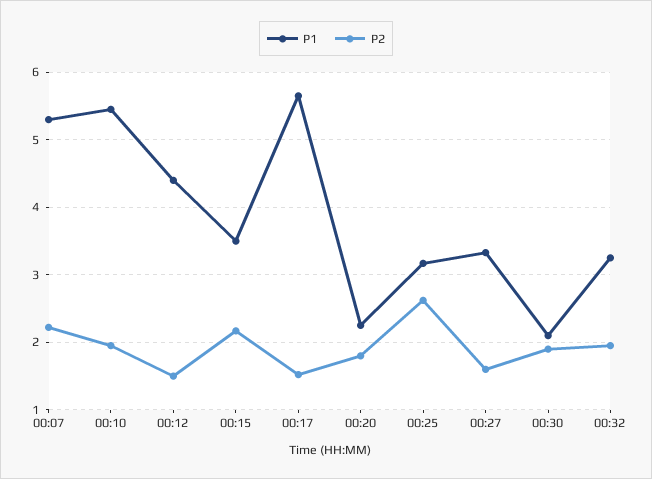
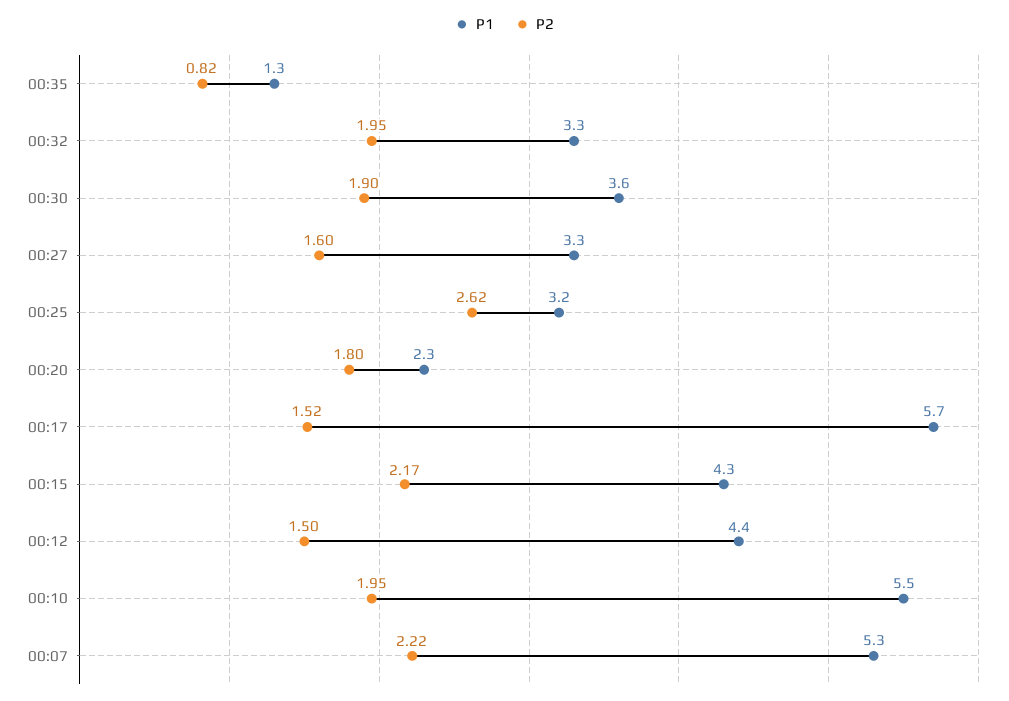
P1, 00:15: 3.5 -> 4.3
P1, 00:30: 2.1 -> 3.6
P1, 00:35: none -> 1.3
P2, 00:35: none -> 0.82

